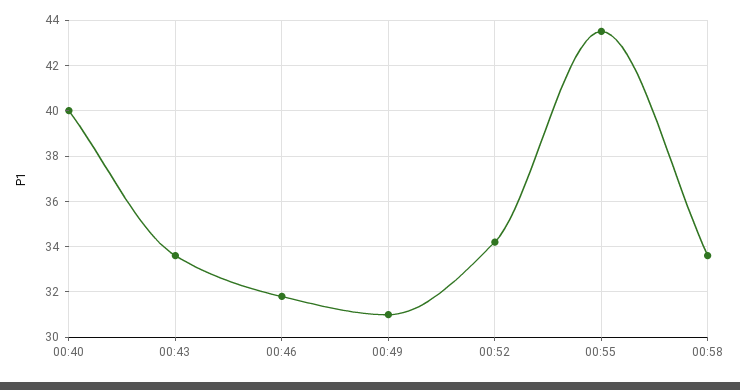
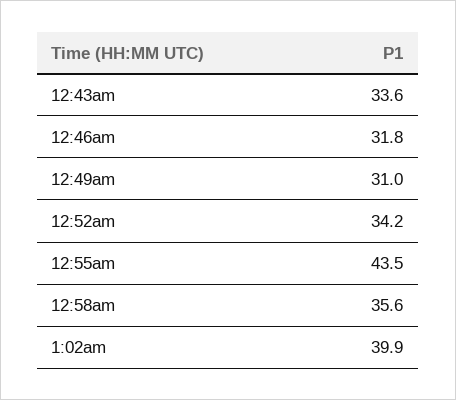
00:40: 40 -> none
00:58: 33.5 -> 35.6
1:02am: none -> 39.9

